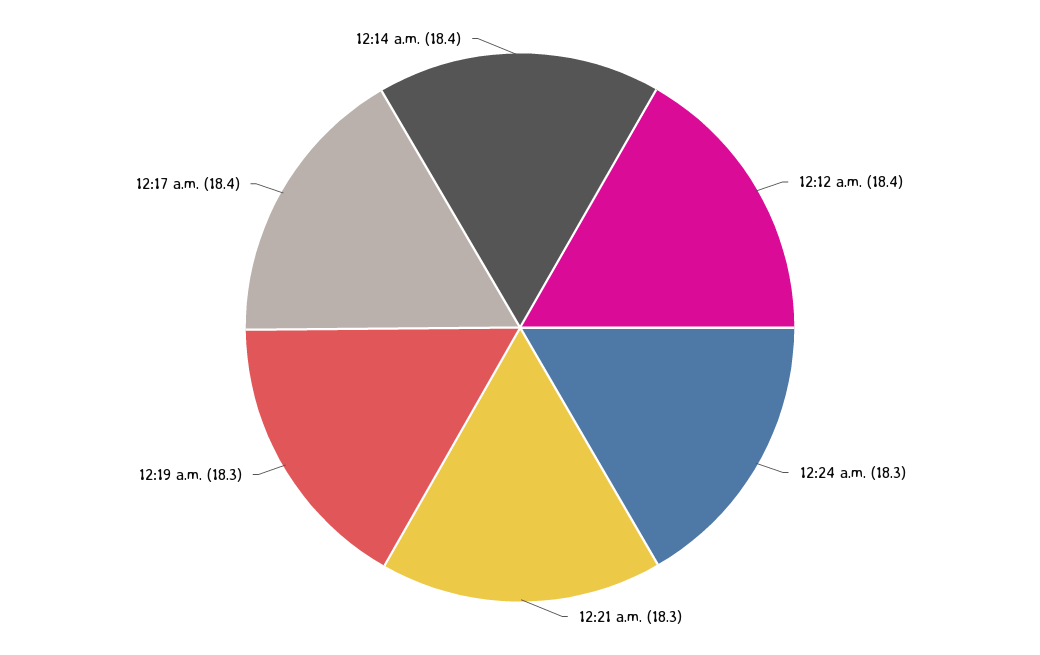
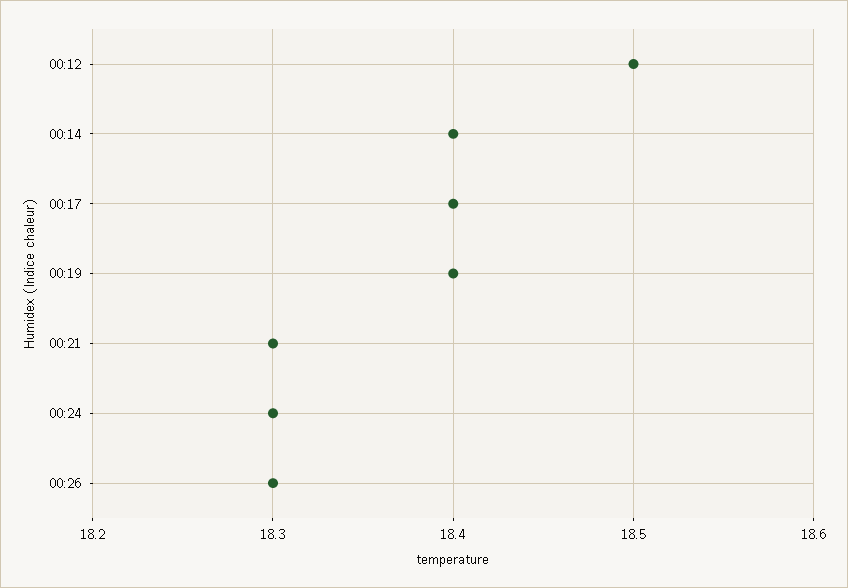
12:12 a.m.: 18.4 -> 18.5
12:19 a.m.: 18.3 -> 18.4
00:26: none -> 18.3

